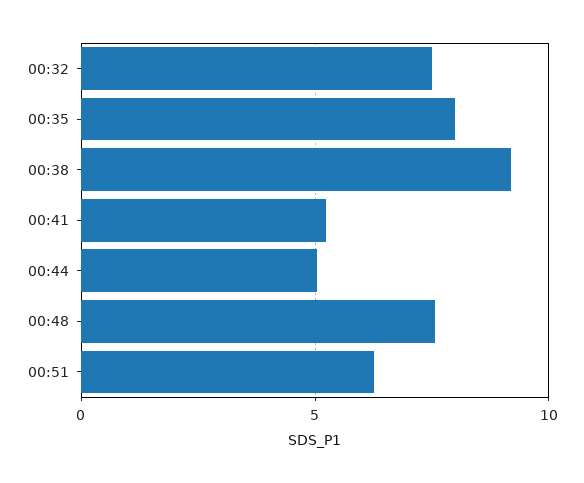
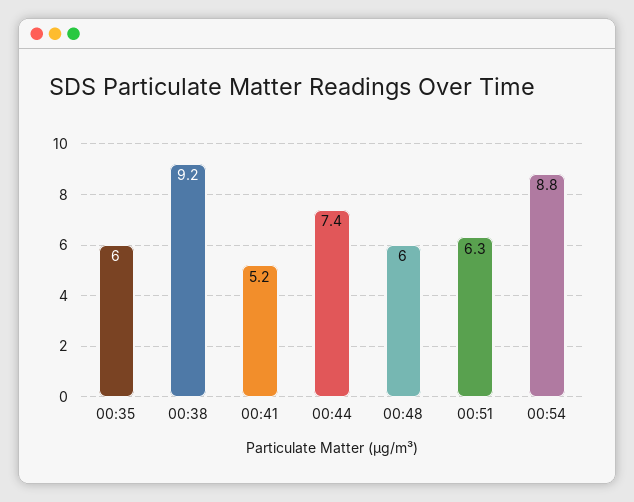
00:32: 7.5 -> none
00:35: 8 -> 6
00:44: 5 -> 7.4
00:48: 7.5 -> 6
00:54: none -> 8.8

